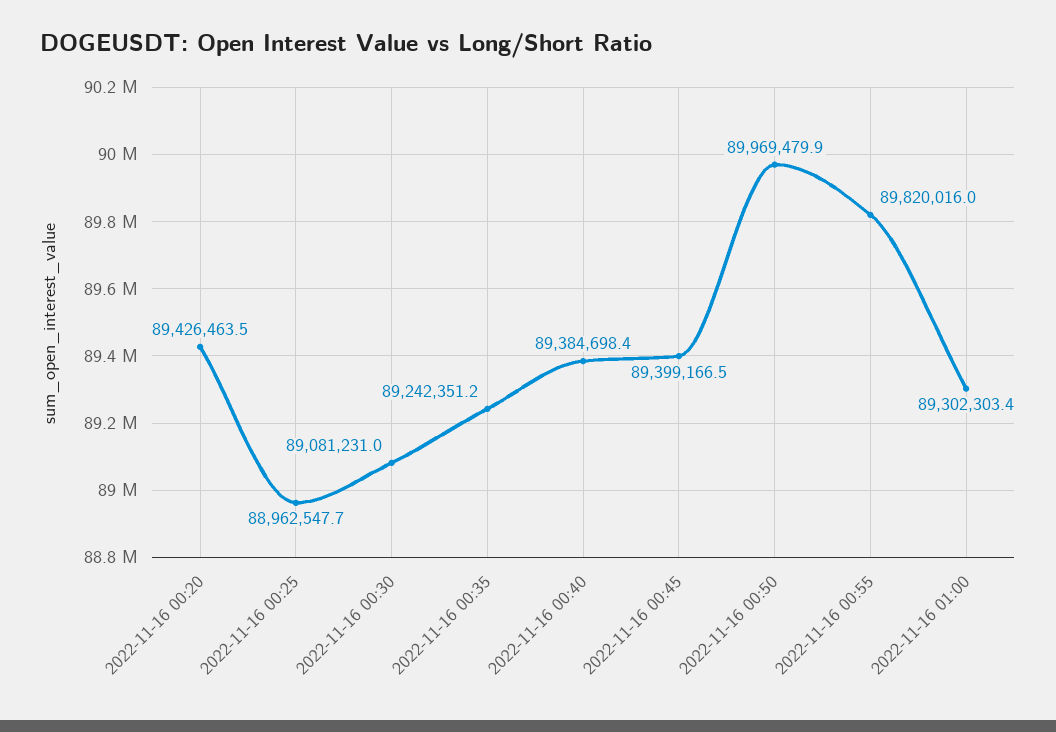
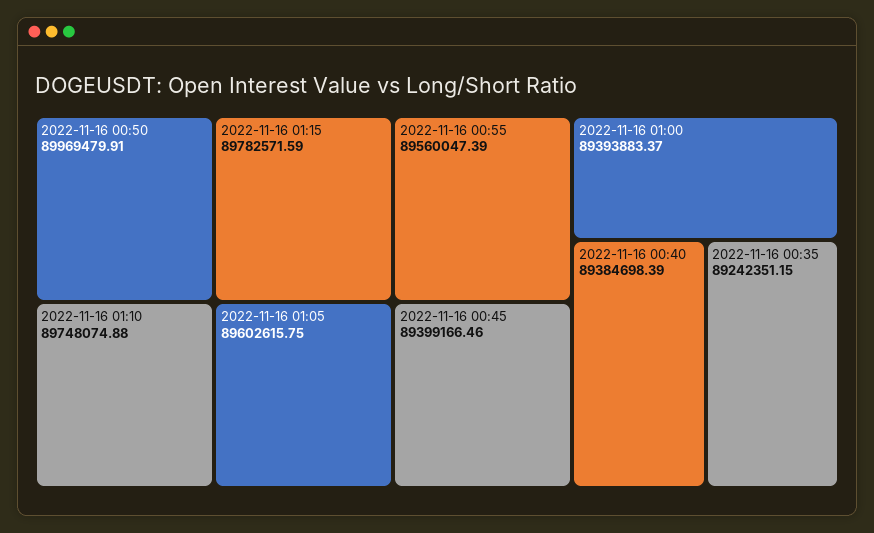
2022-11-16 00:20: 89426463.5 -> none
2022-11-16 00:25: 88962547.7 -> none
2022-11-16 00:30: 89081231 -> none
2022-11-16 00:55: 89820016 -> 89560047.39
2022-11-16 01:00: 89302303.4 -> 89393883.37
2022-11-16 01:15: none -> 89782571.59
2022-11-16 01:10: none -> 89748074.88
2022-11-16 01:05: none -> 89602615.75

